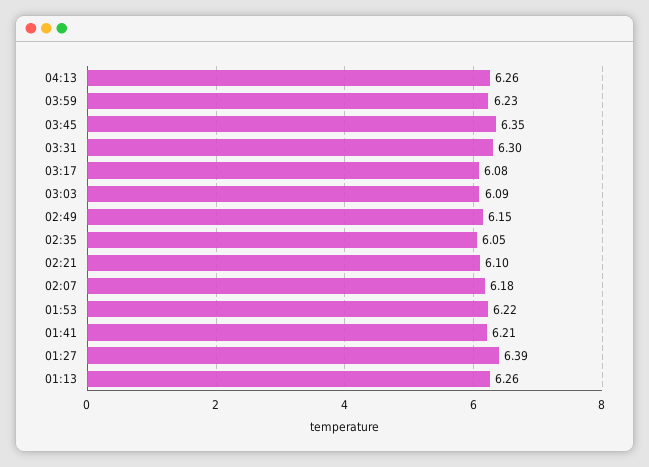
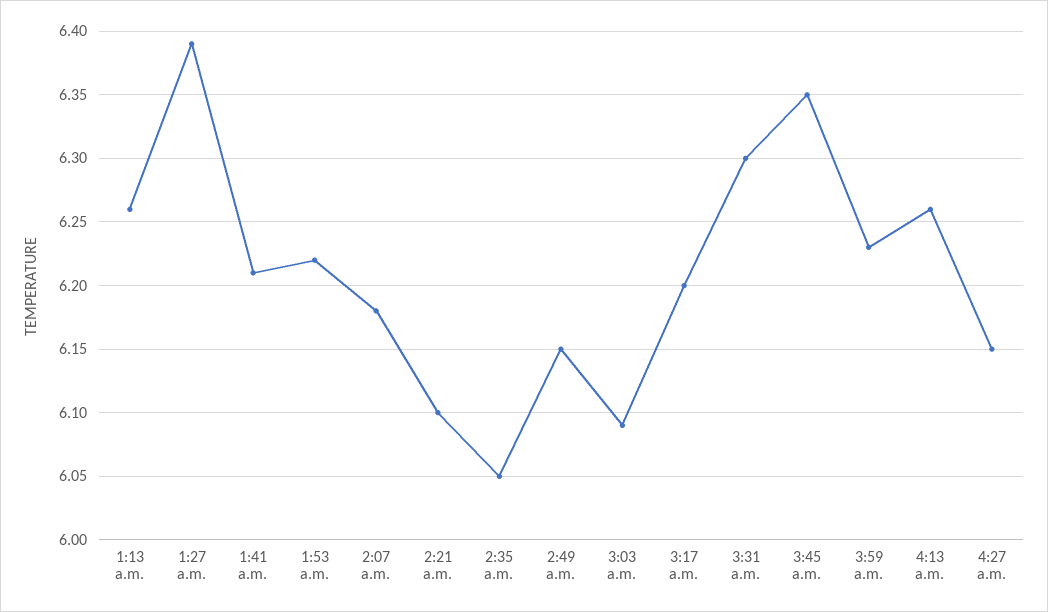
03:17: 6.08 -> 6.2
4:27 a.m.: none -> 6.15

